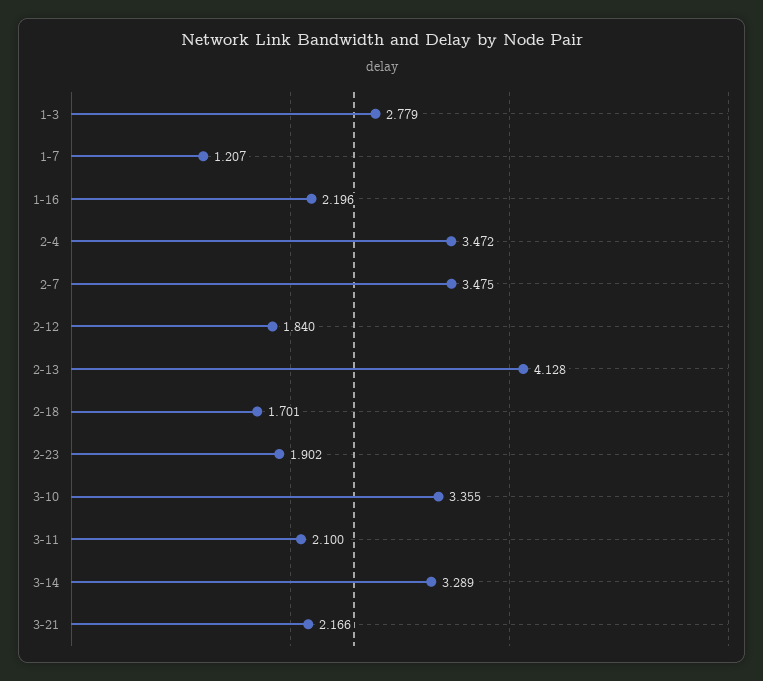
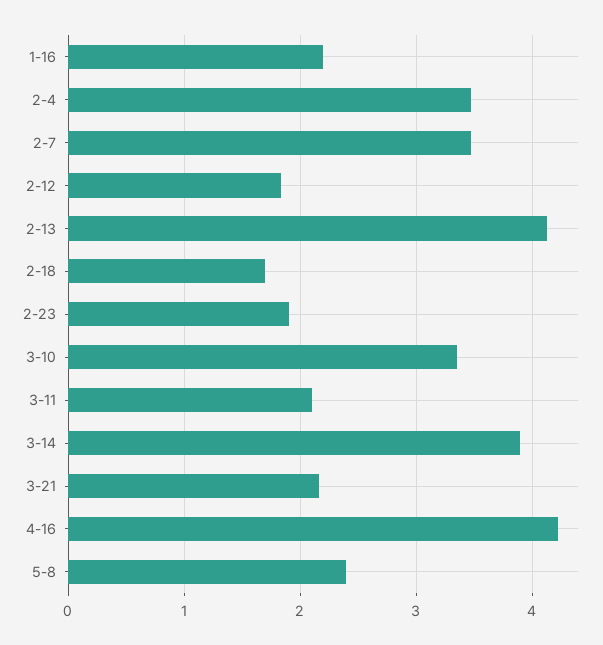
1-3: 2.779 -> none
1-7: 1.207 -> none
3-14: 3.289 -> 3.9
4-16: none -> 4.2
5-8: none -> 2.4

